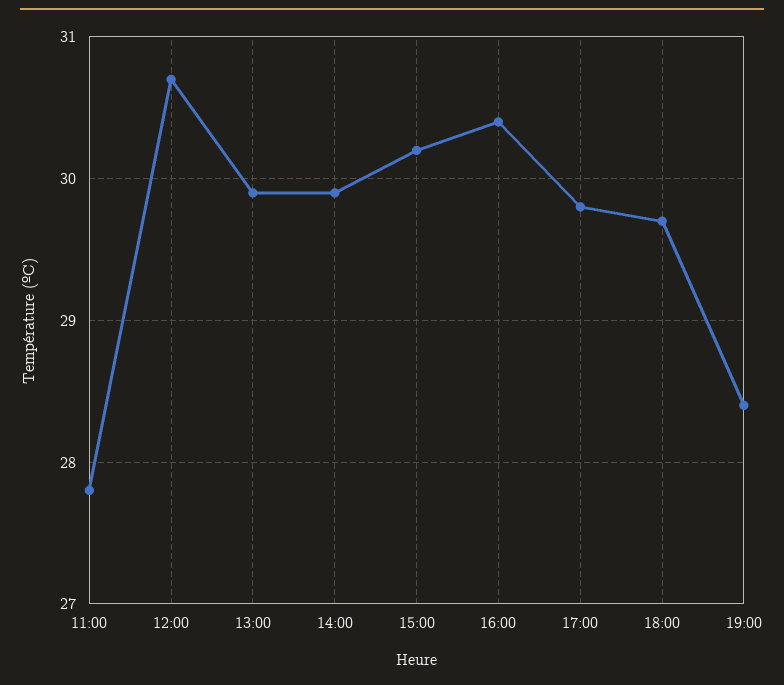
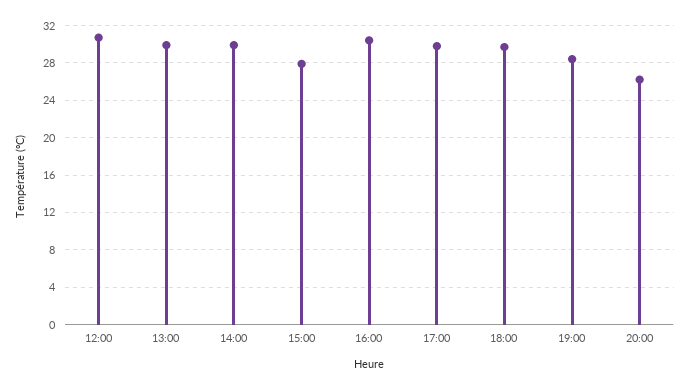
11:00: 27.8 -> none
15:00: 30.2 -> 28
20:00: none -> 26

